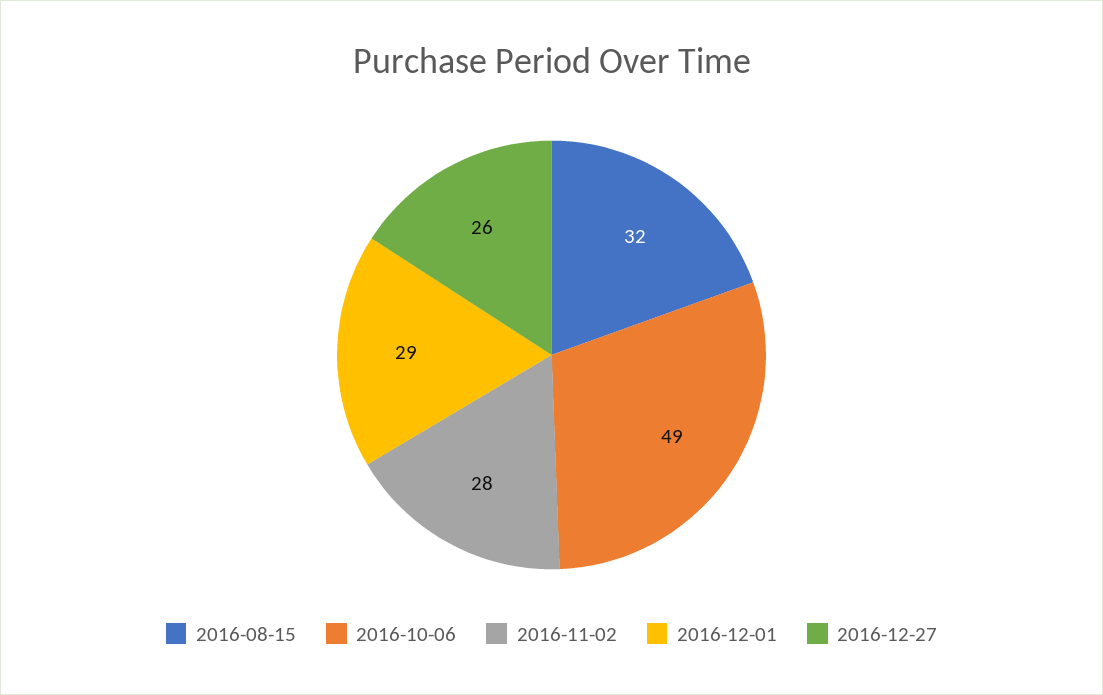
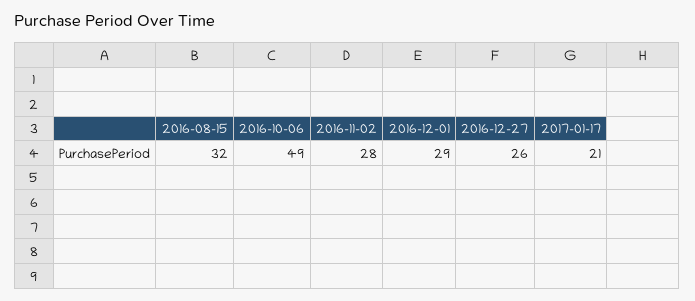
2017-01-17: none -> 21

